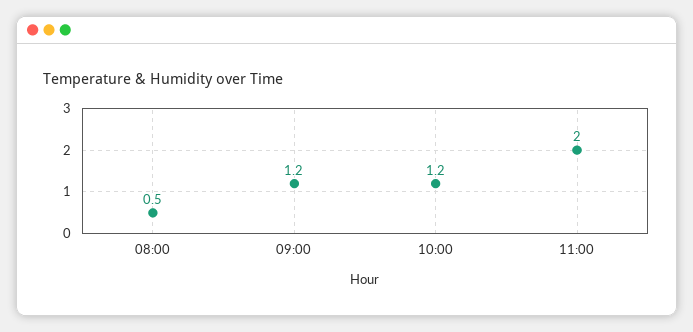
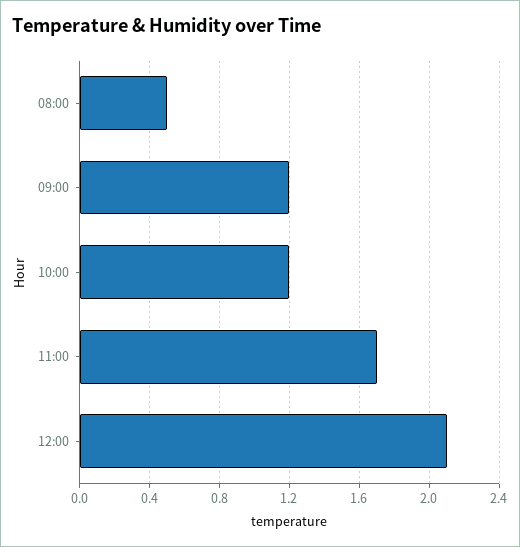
11:00: 2 -> 1.7
12:00: none -> 2.1

